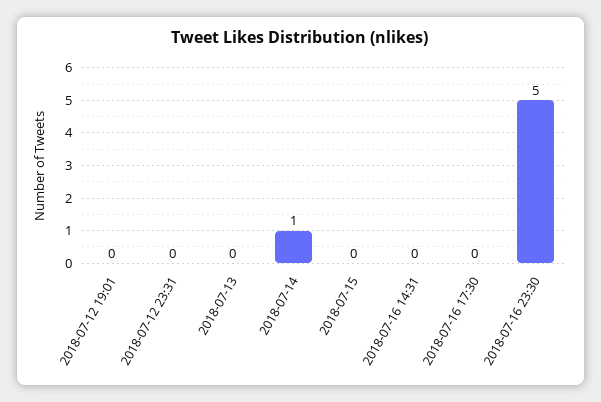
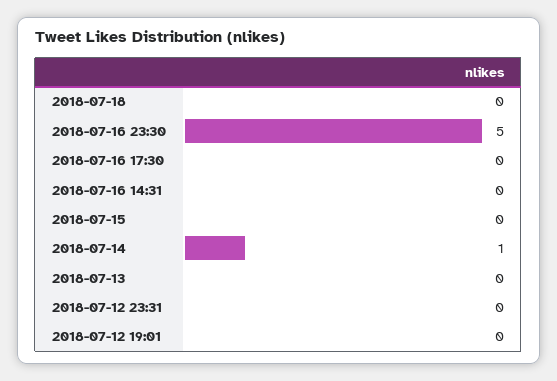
2018-07-18: none -> 0

